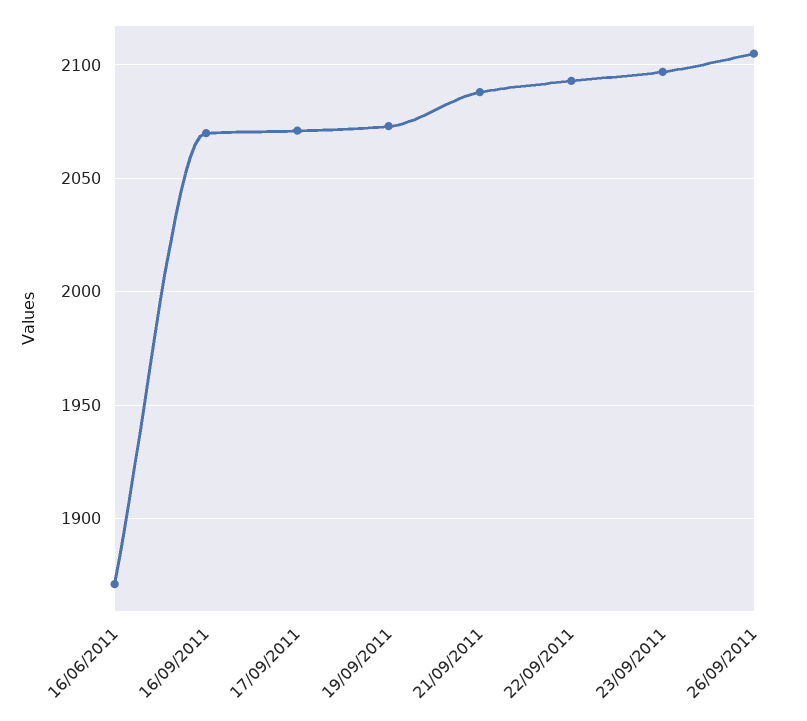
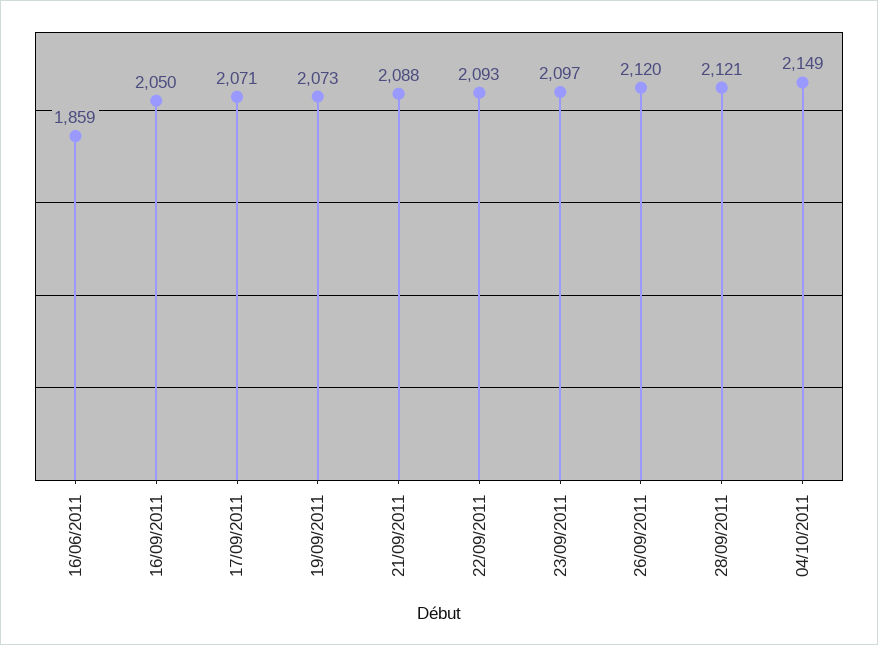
16/06/2011: 1870 -> 1859
16/09/2011: 2070 -> 2050
26/09/2011: 2105 -> 2120
28/09/2011: none -> 2121
04/10/2011: none -> 2149

